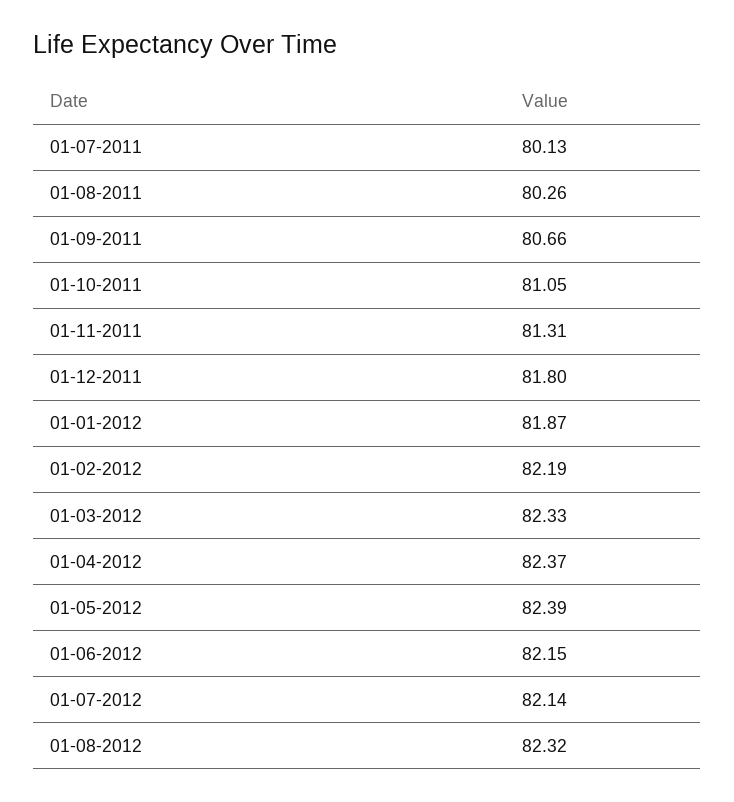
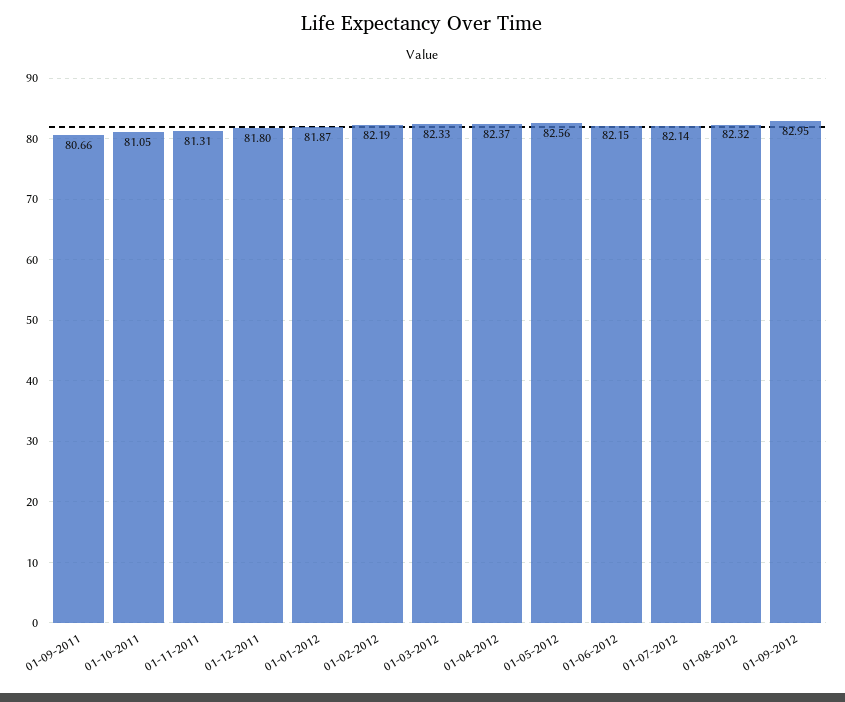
01-07-2011: 80.13 -> none
01-08-2011: 80.26 -> none
01-05-2012: 82.39 -> 82.56
01-09-2012: none -> 82.95

